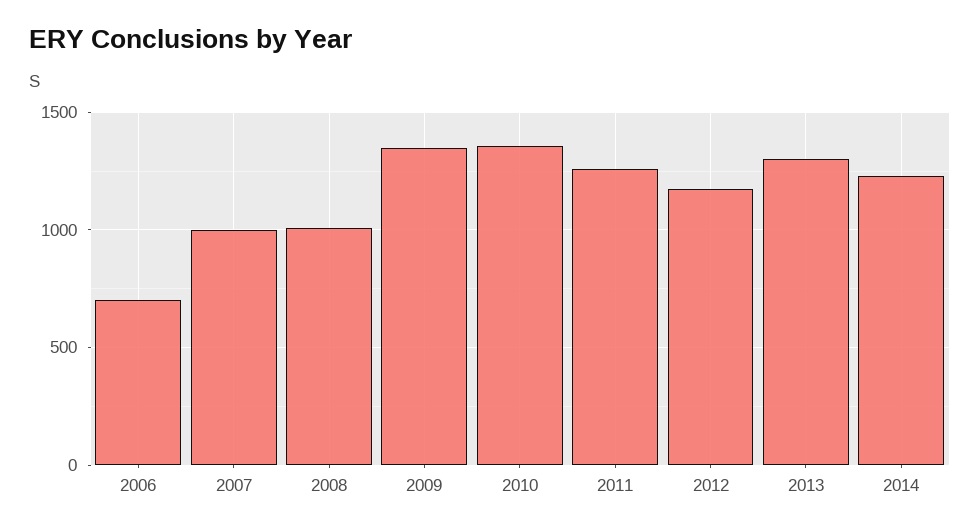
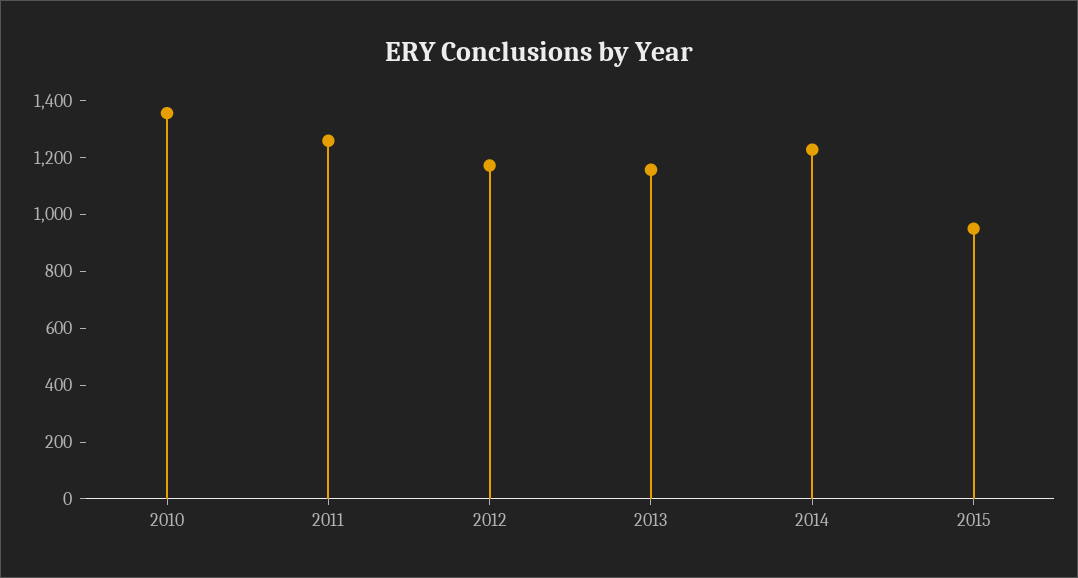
2006: 700 -> none
2007: 1000 -> none
2008: 1000 -> none
2009: 1350 -> none
2013: 1300 -> 1150
2015: none -> 950

